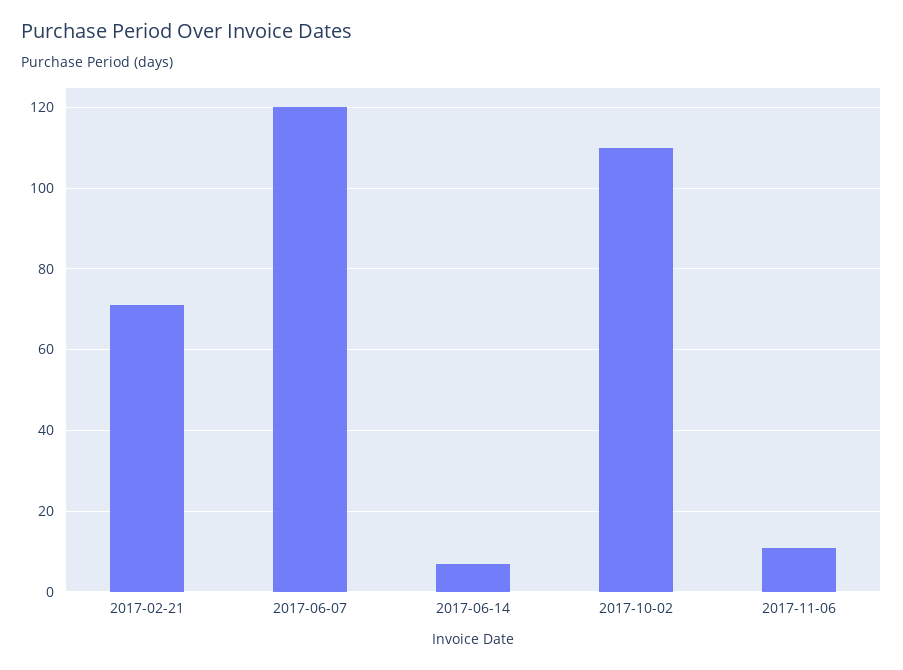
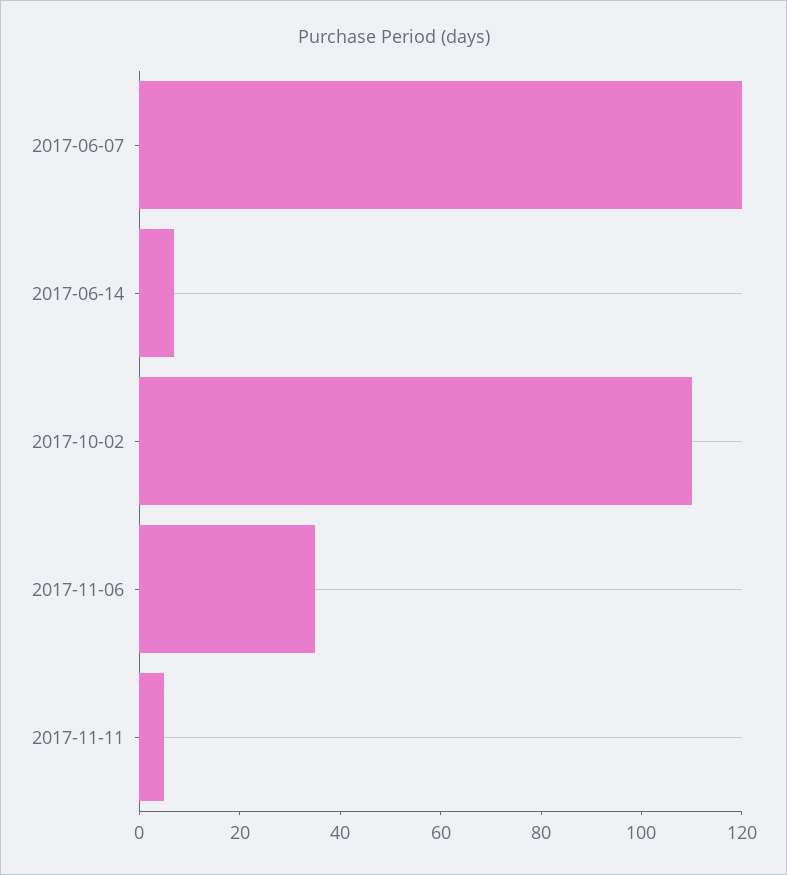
2017-02-21: 70 -> none
2017-11-06: 10 -> 35
2017-11-11: none -> 5

